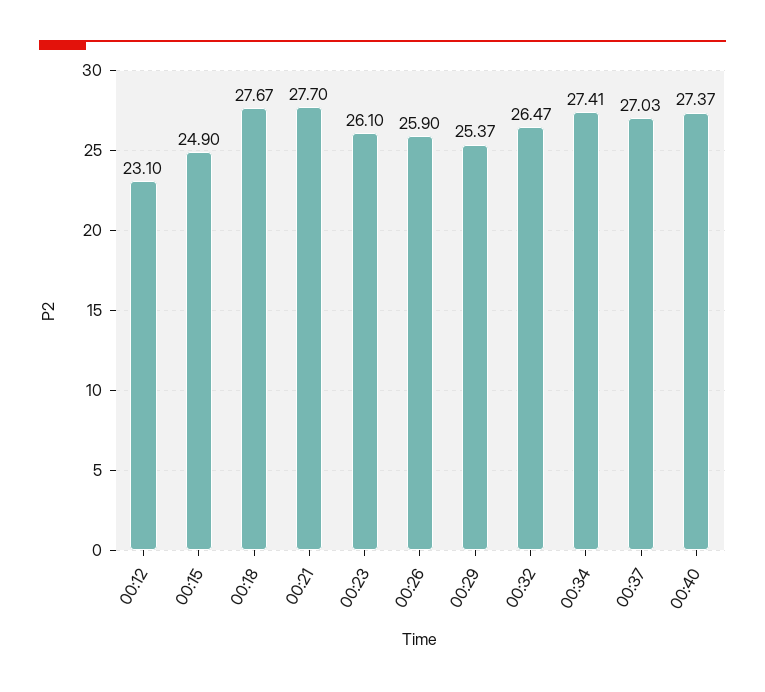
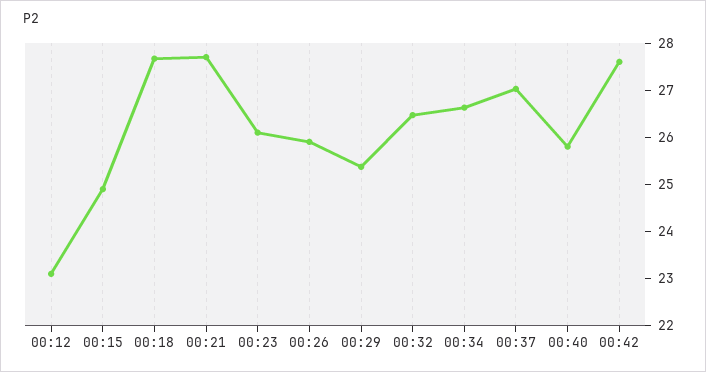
00:34: 27.41 -> 26.6
00:40: 27.37 -> 25.8
00:42: none -> 27.6

